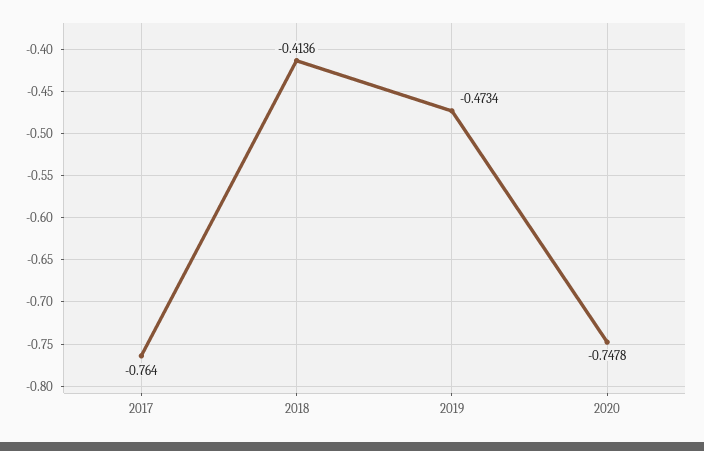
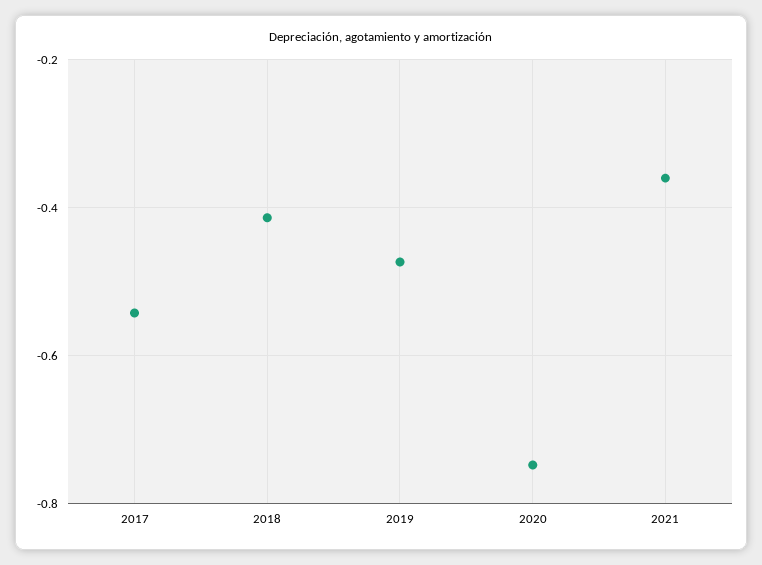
2017: -0.764 -> -0.54
2021: none -> -0.36

